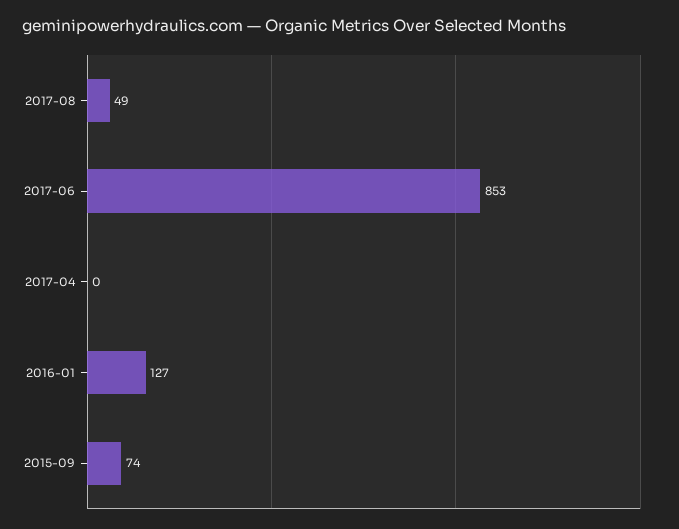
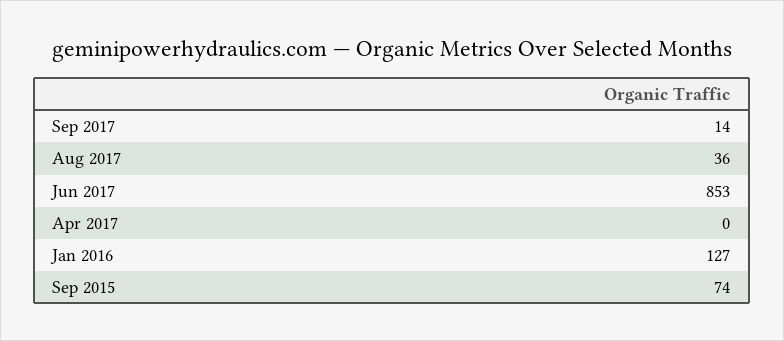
2017-08: 49 -> 36
Sep 2017: none -> 14

